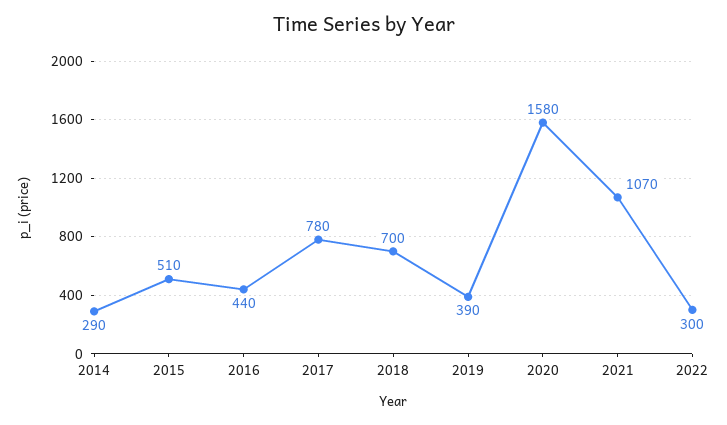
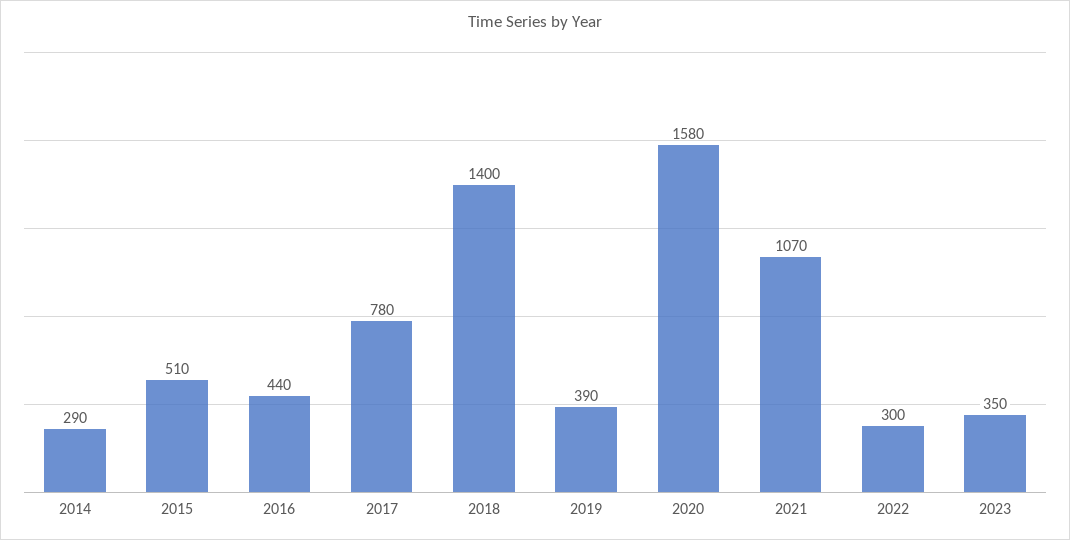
2018: 700 -> 1400
2023: none -> 350

